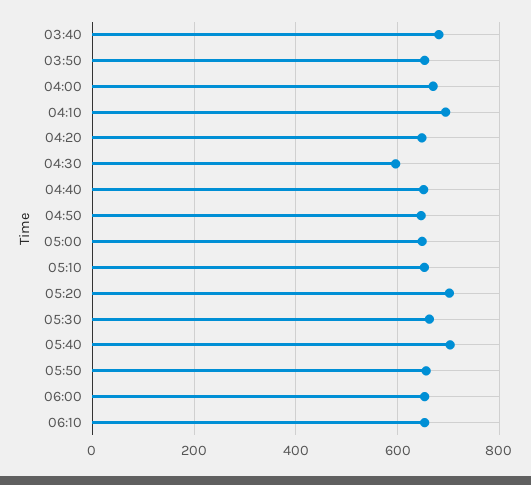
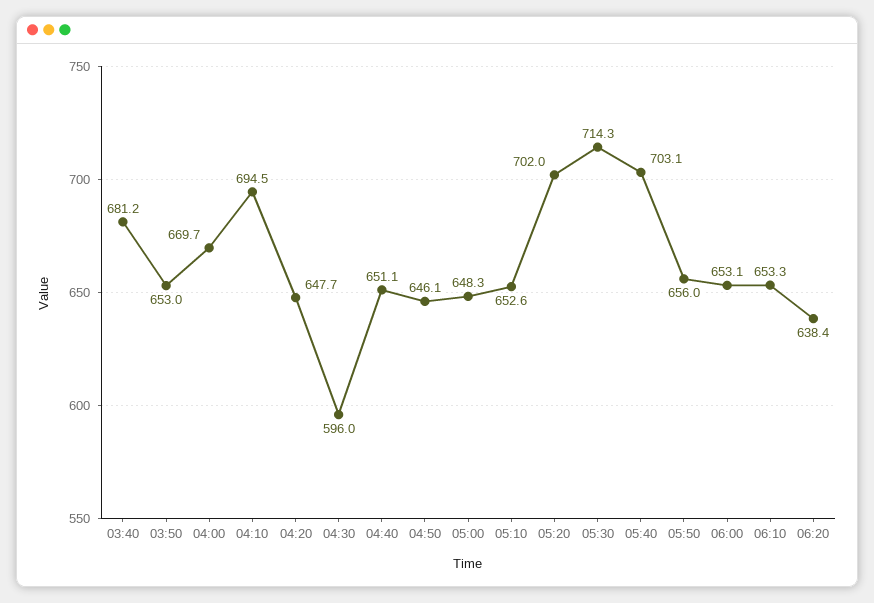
05:30: 660 -> 714.3
06:20: none -> 638.4

